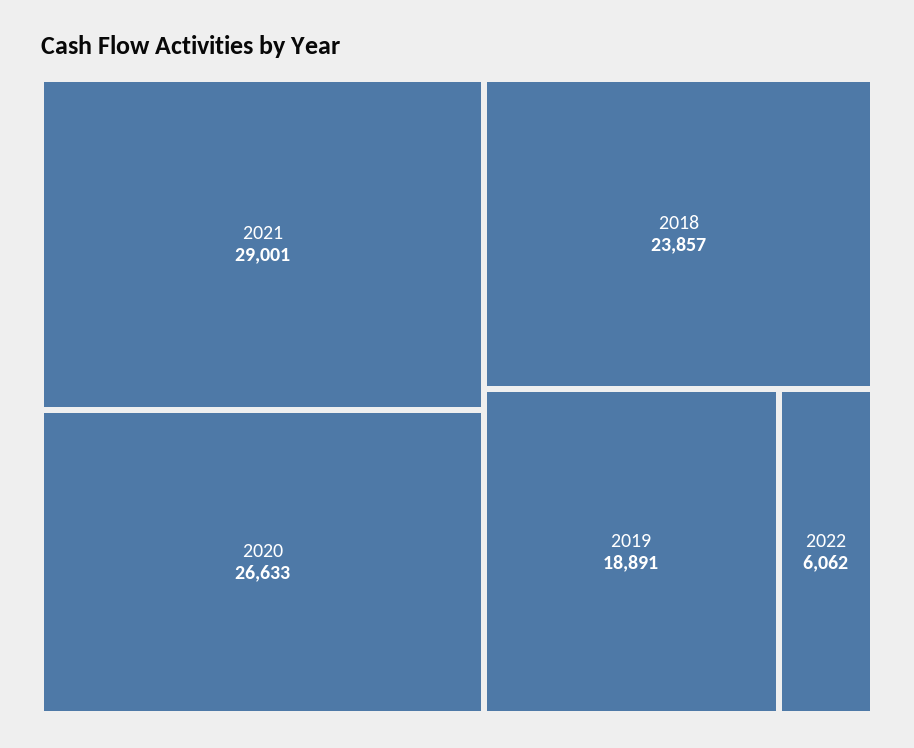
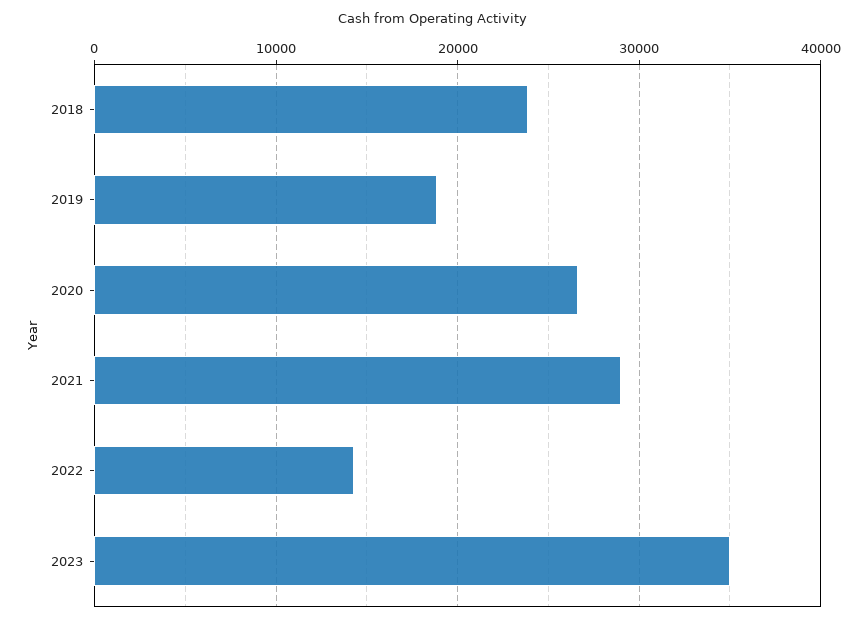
2022: 6062 -> 14000
2023: none -> 35000

